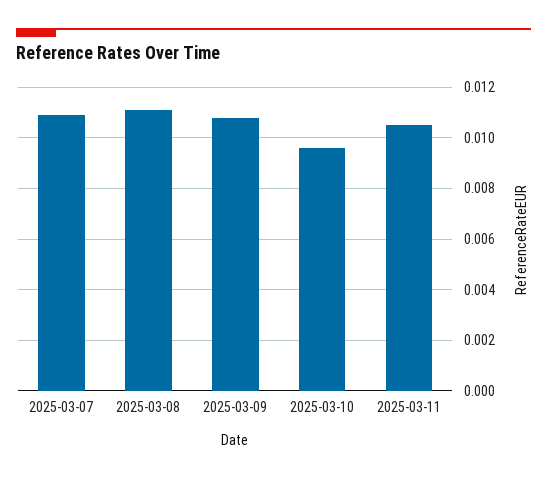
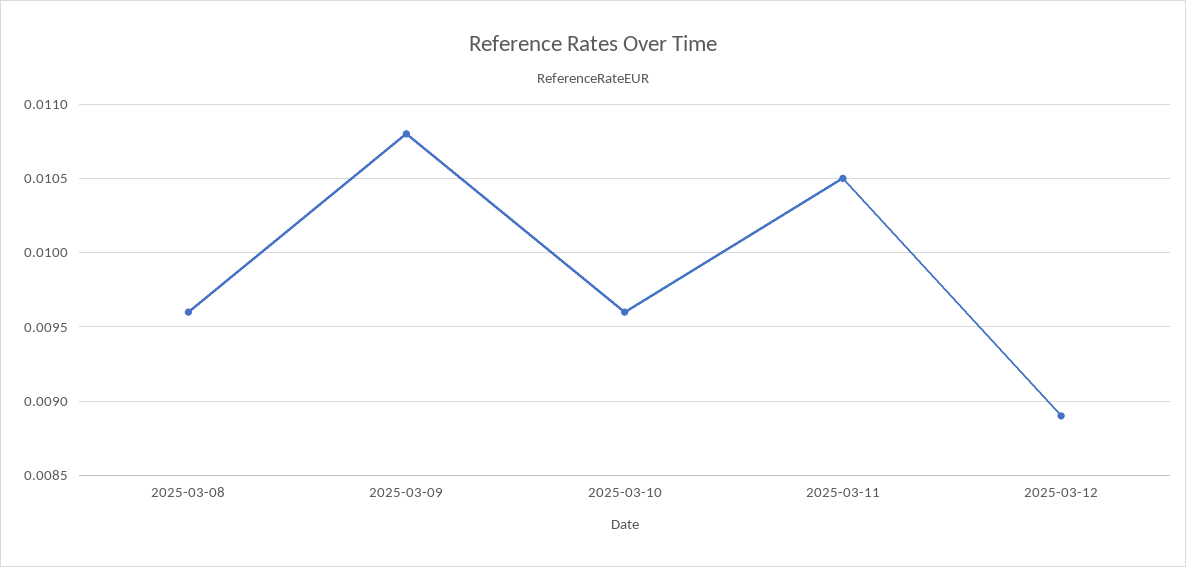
2025-03-07: 0.011 -> none
2025-03-08: 0.011 -> 0.0096
2025-03-12: none -> 0.0089

